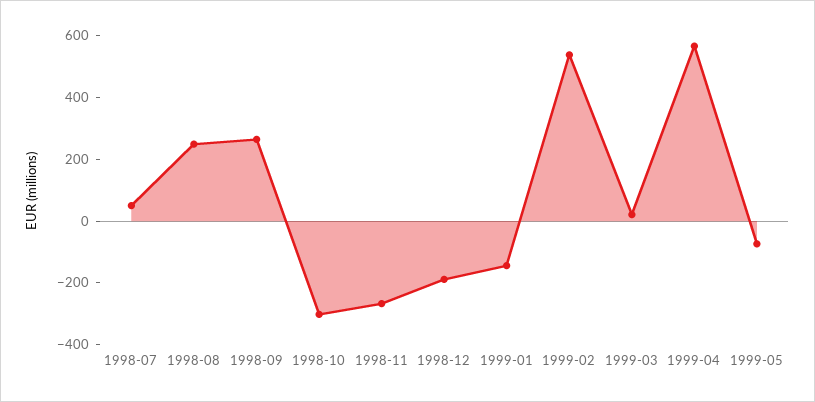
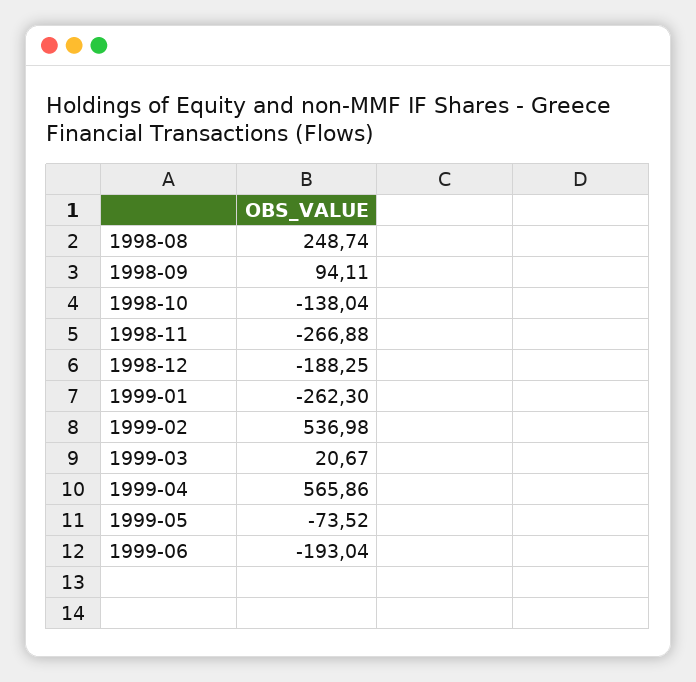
1998-07: 50 -> none
1998-09: 250 -> 94.11
1998-10: -300 -> -138.04
1999-01: -150 -> -262.3
1999-06: none -> -193.04

